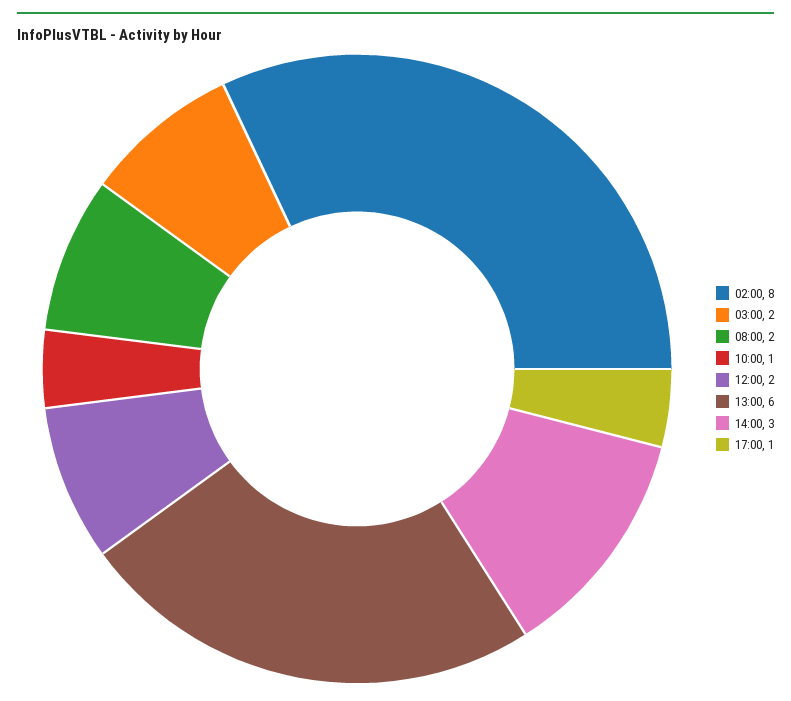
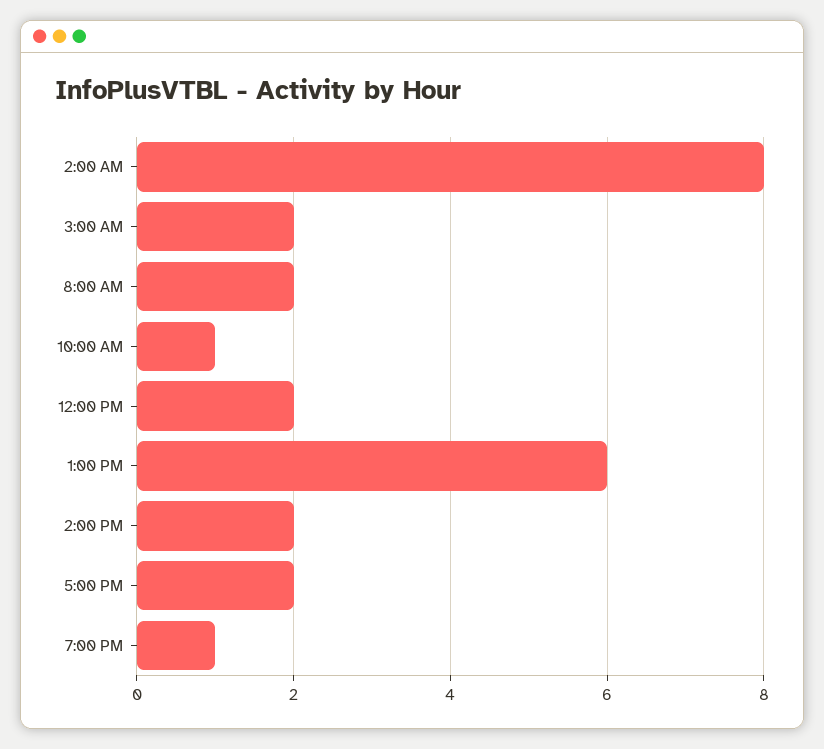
14:00: 3 -> 2
17:00: 1 -> 2
7:00 PM: none -> 1

